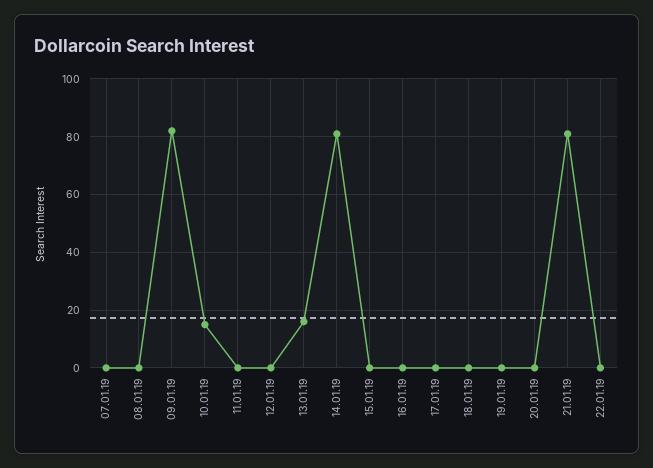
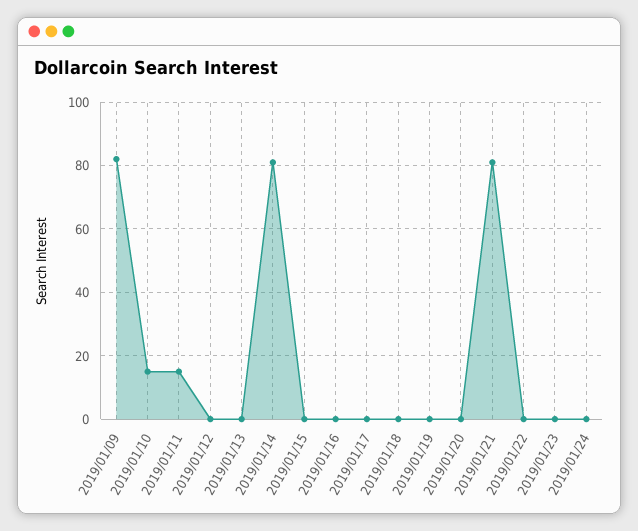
07.01.19: 0 -> none
08.01.19: 0 -> none
11.01.19: 0 -> 15
13.01.19: 15 -> 0
2019/01/23: none -> 0
2019/01/24: none -> 0

